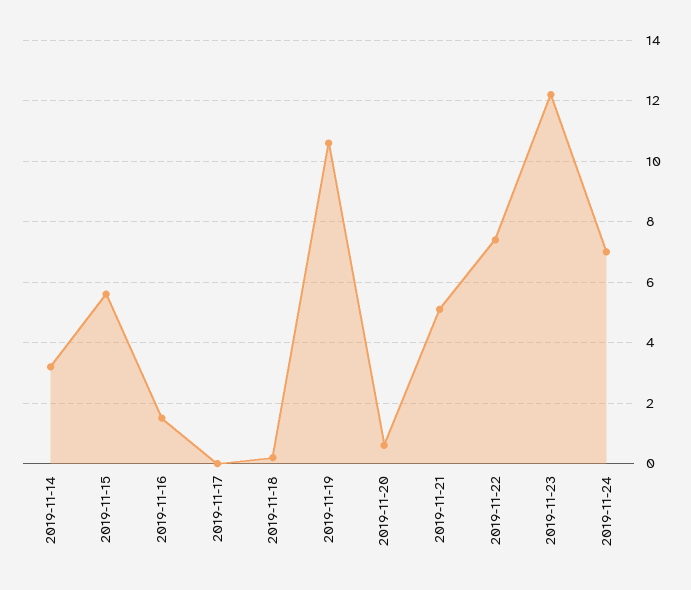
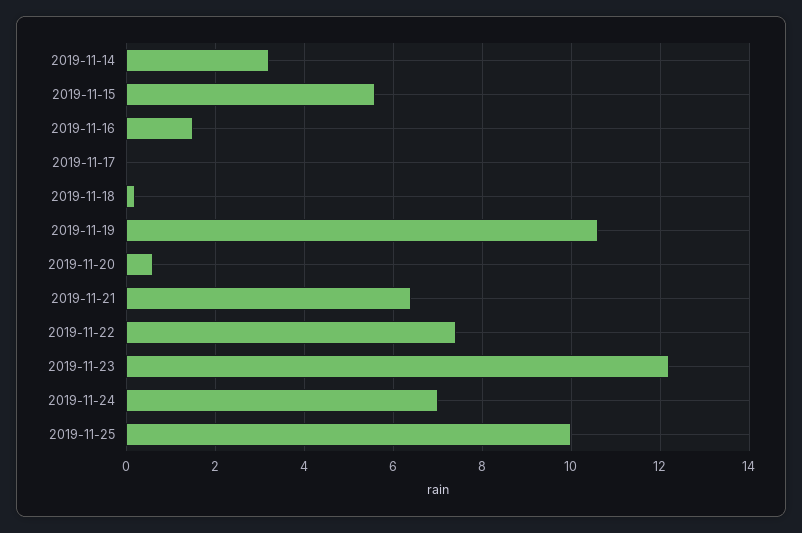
2019-11-21: 5 -> 6.5
2019-11-25: none -> 10

